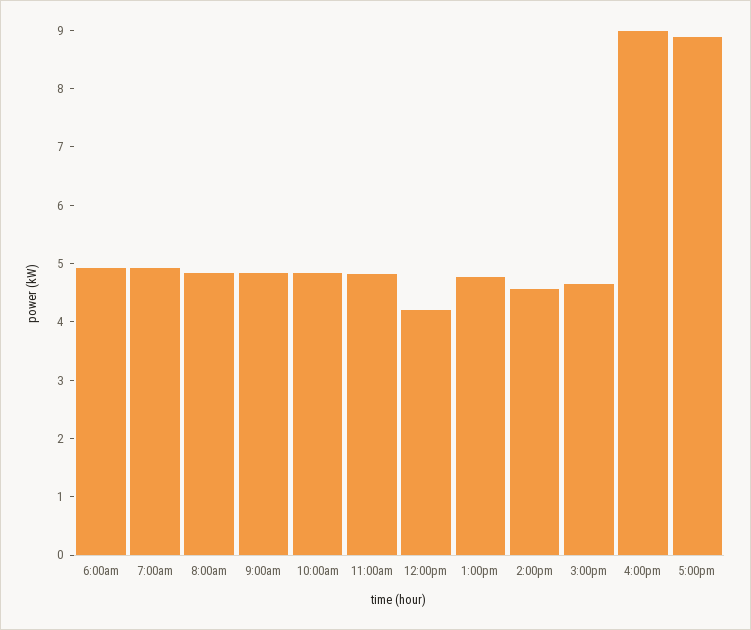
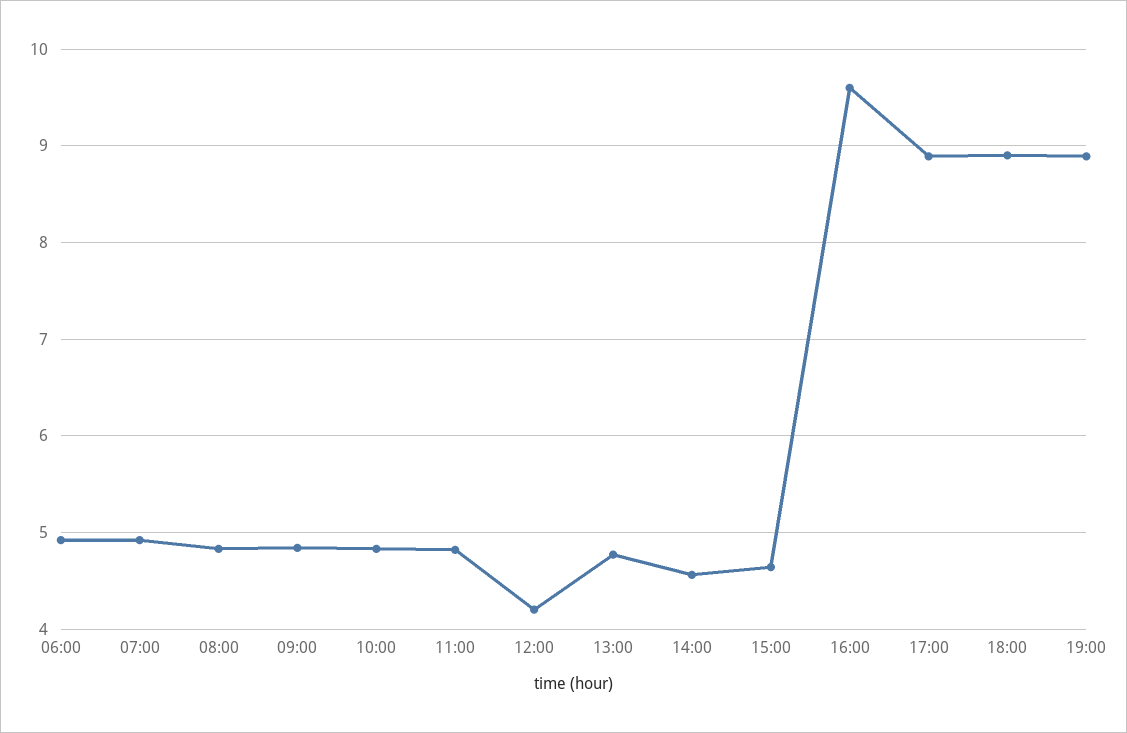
4:00pm: 9 -> 9.6
18:00: none -> 8.9
19:00: none -> 8.9

